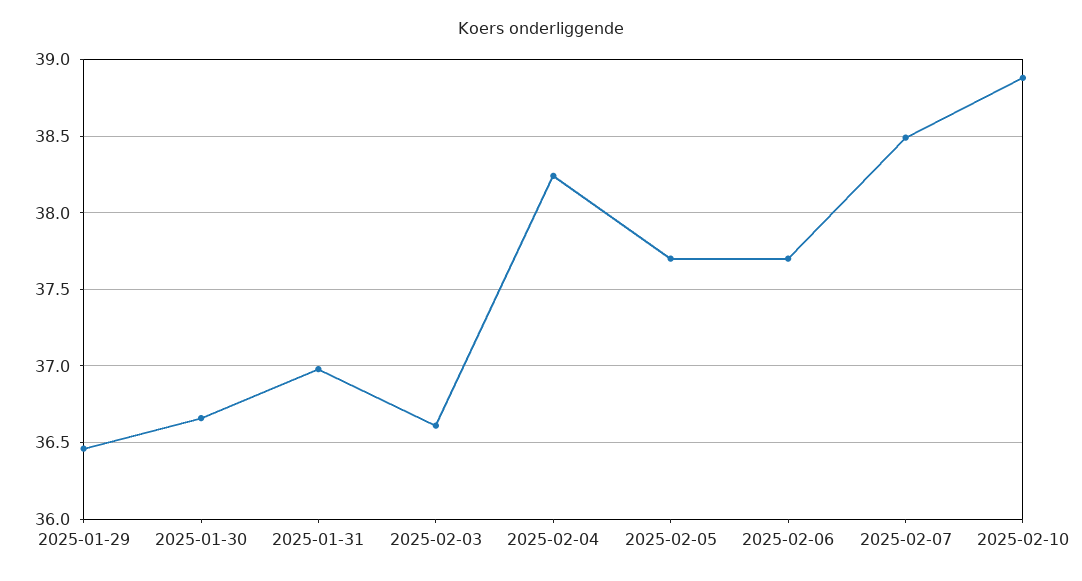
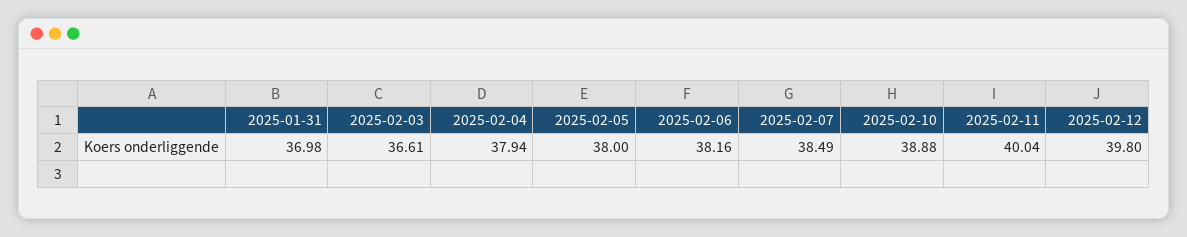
2025-01-29: 36.45 -> none
2025-01-30: 36.65 -> none
2025-02-04: 38.25 -> 37.94
2025-02-05: 37.7 -> 38
2025-02-06: 37.7 -> 38.16
2025-02-11: none -> 40.04
2025-02-12: none -> 39.8

